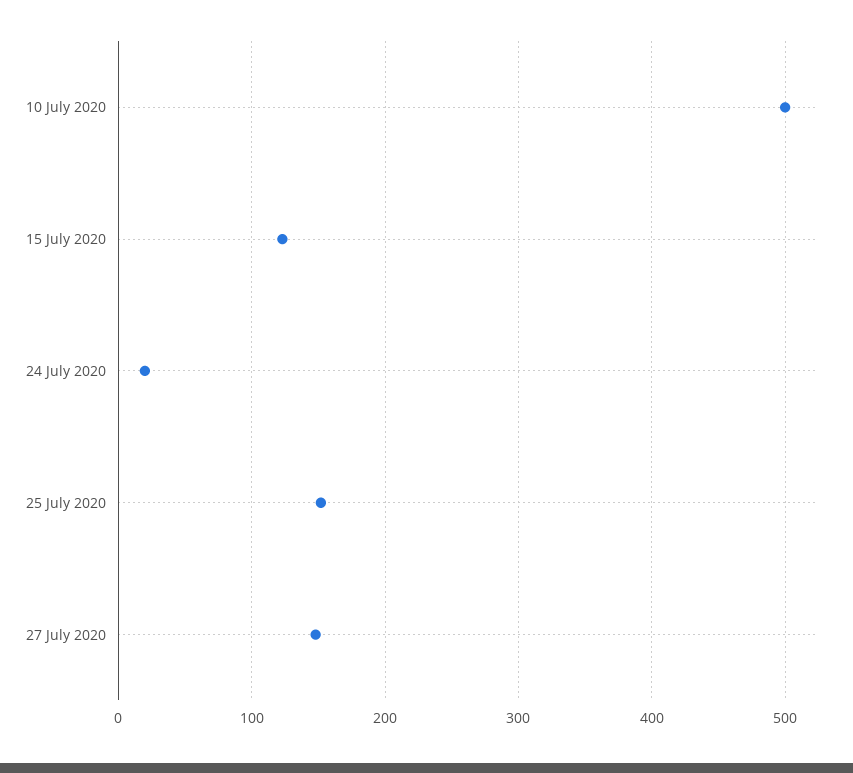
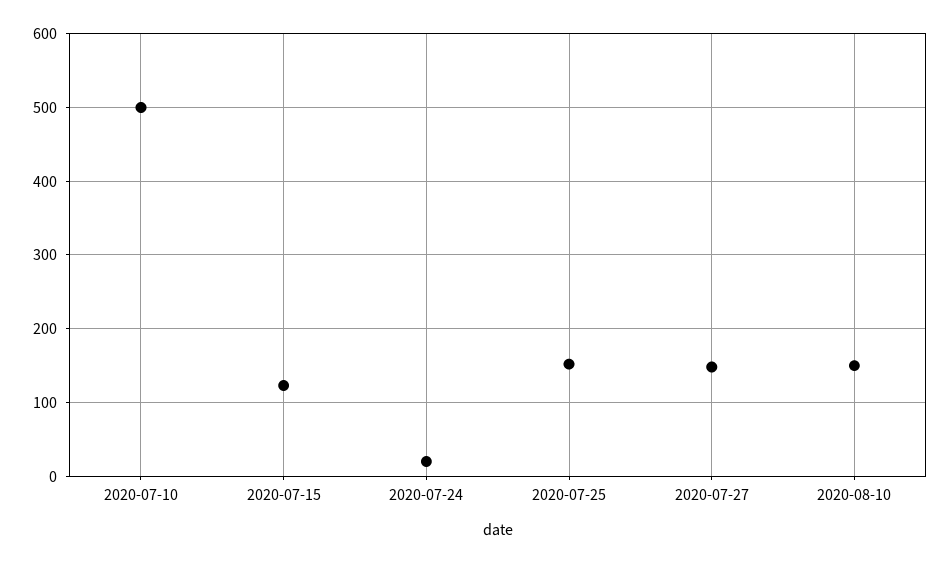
2020-08-10: none -> 150

